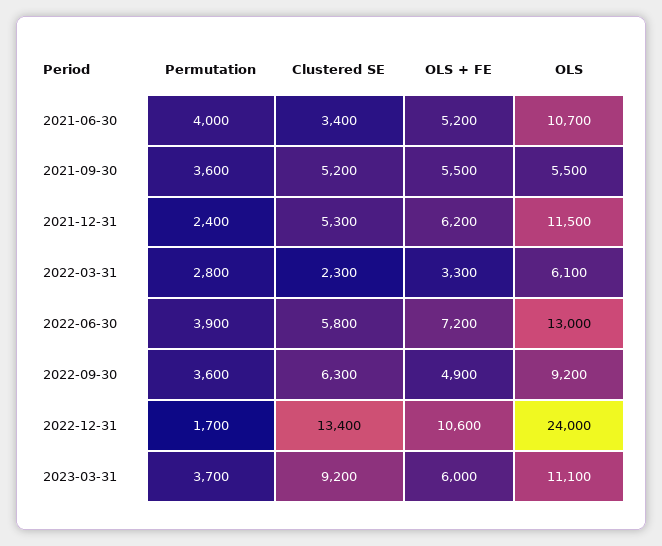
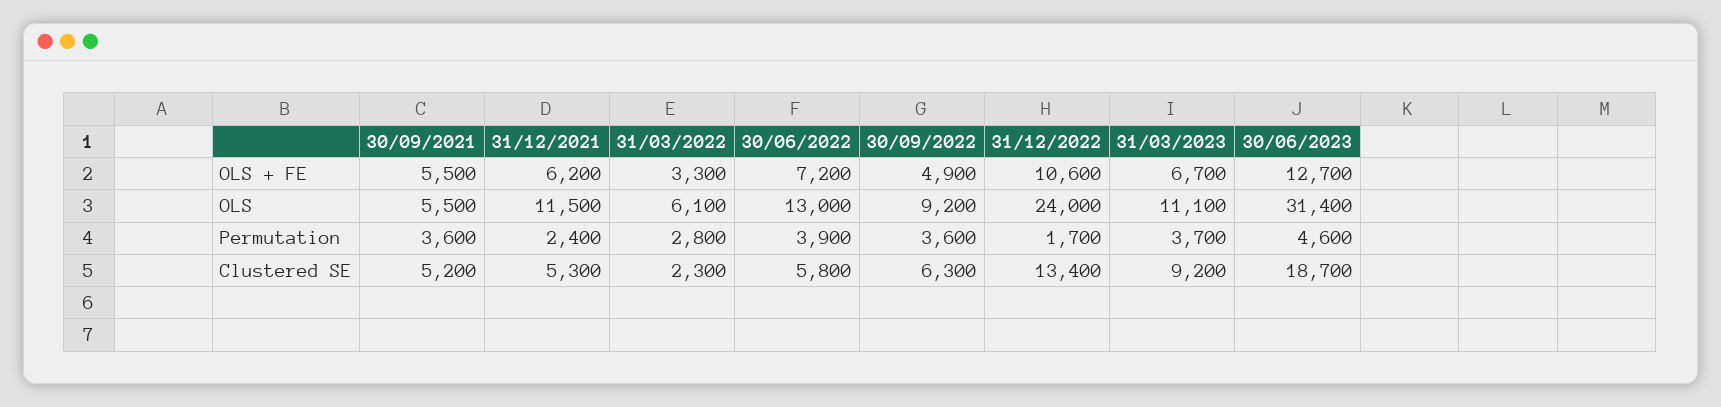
Permutation, 2021-06-30: 4000 -> none
Clustered SE, 2021-06-30: 3400 -> none
OLS + FE, 2021-06-30: 5200 -> none
OLS, 2021-06-30: 10700 -> none
OLS + FE, 2023-03-31: 6000 -> 6700
OLS + FE, 30/06/2023: none -> 12700
OLS, 30/06/2023: none -> 31400
Permutation, 30/06/2023: none -> 4600
Clustered SE, 30/06/2023: none -> 18700

